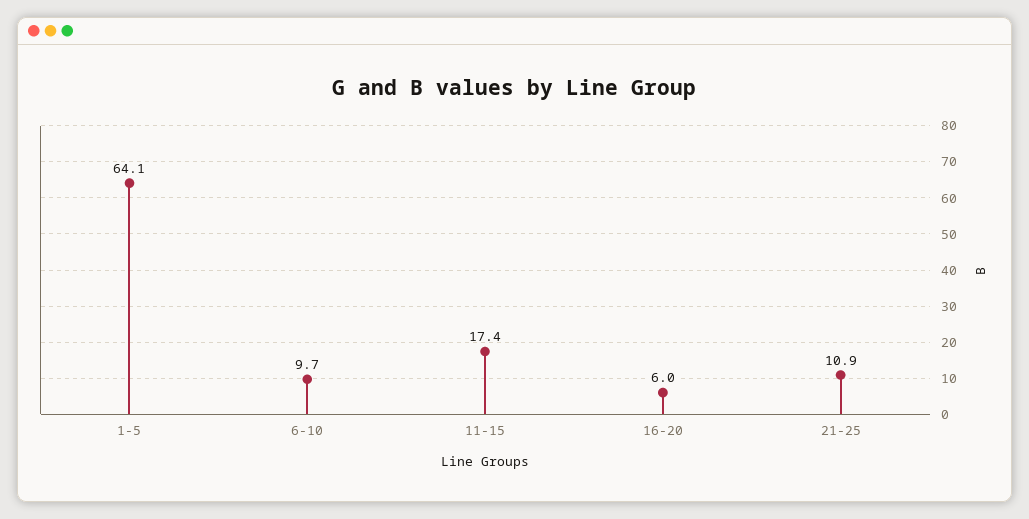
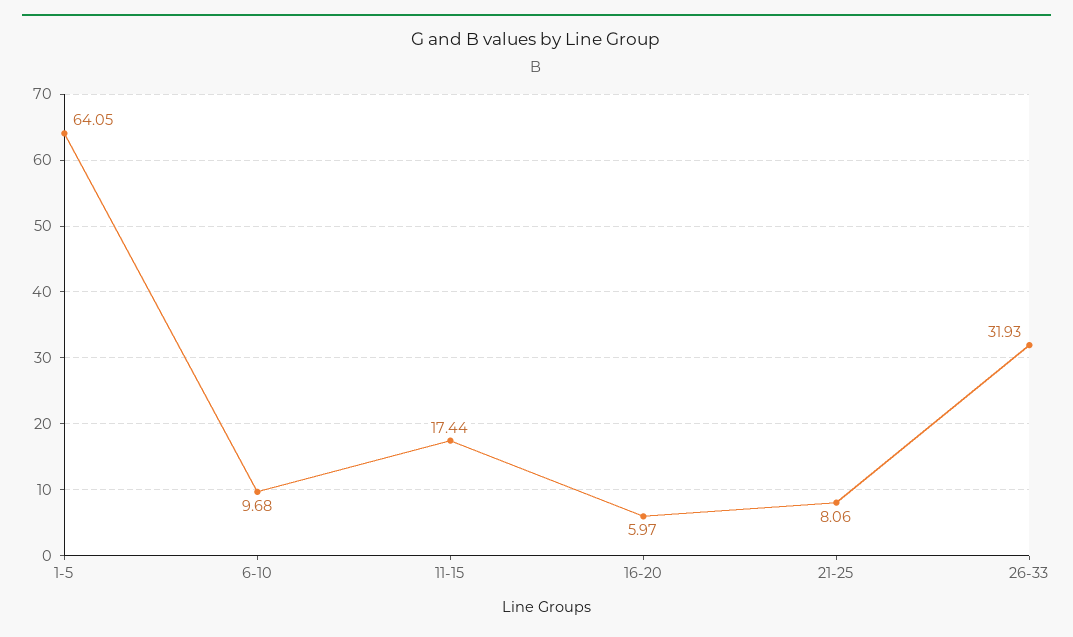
21-25: 10.9 -> 8.06
26-33: none -> 31.93

